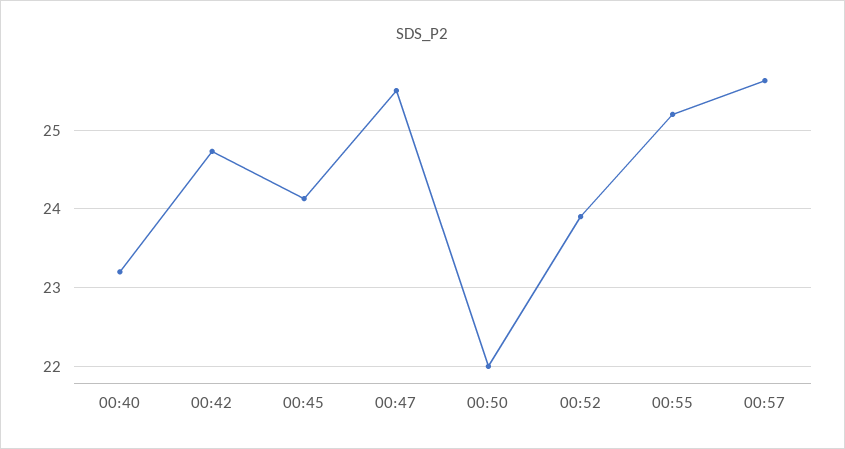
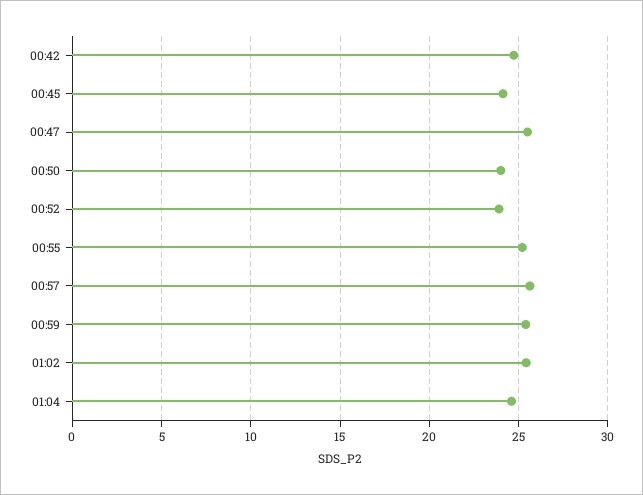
00:40: 23.2 -> none
00:50: 22 -> 24
00:59: none -> 25.5
01:02: none -> 25.5
01:04: none -> 24.5

